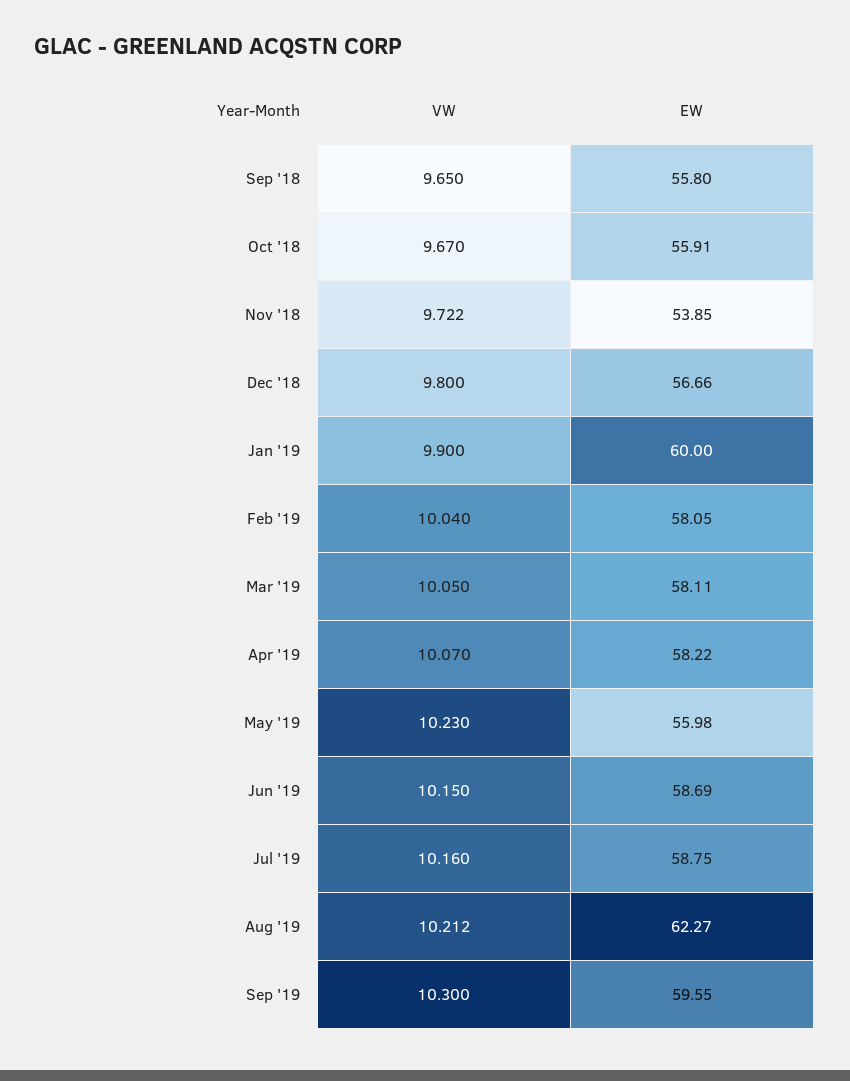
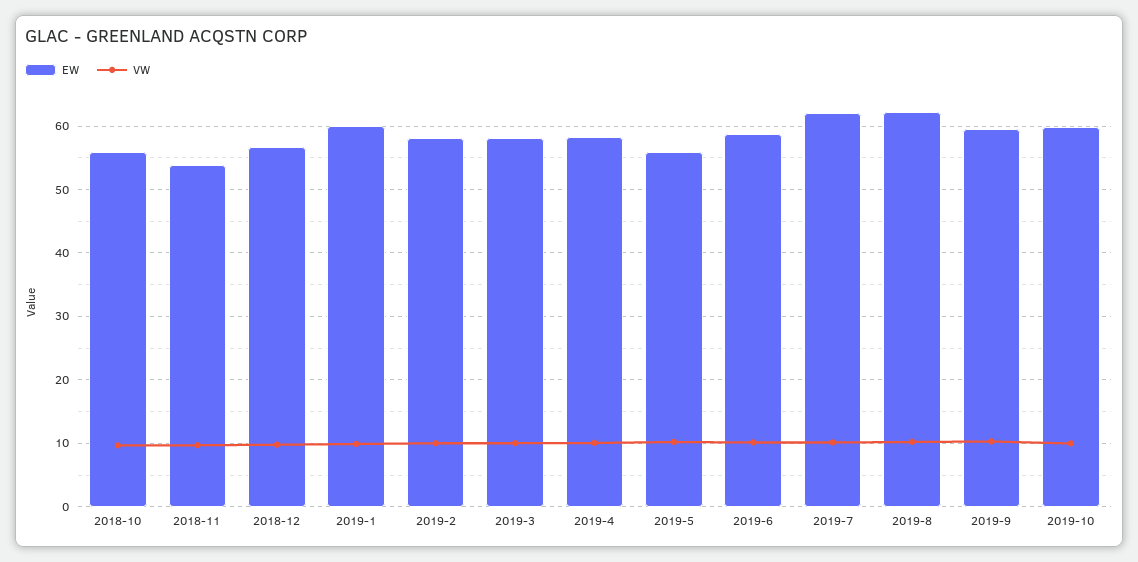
VW, Sep '18: 9.65 -> none
EW, Sep '18: 55.8 -> none
EW, Jul '19: 58.75 -> 62
EW, 2019-10: none -> 60
VW, 2019-10: none -> 10

